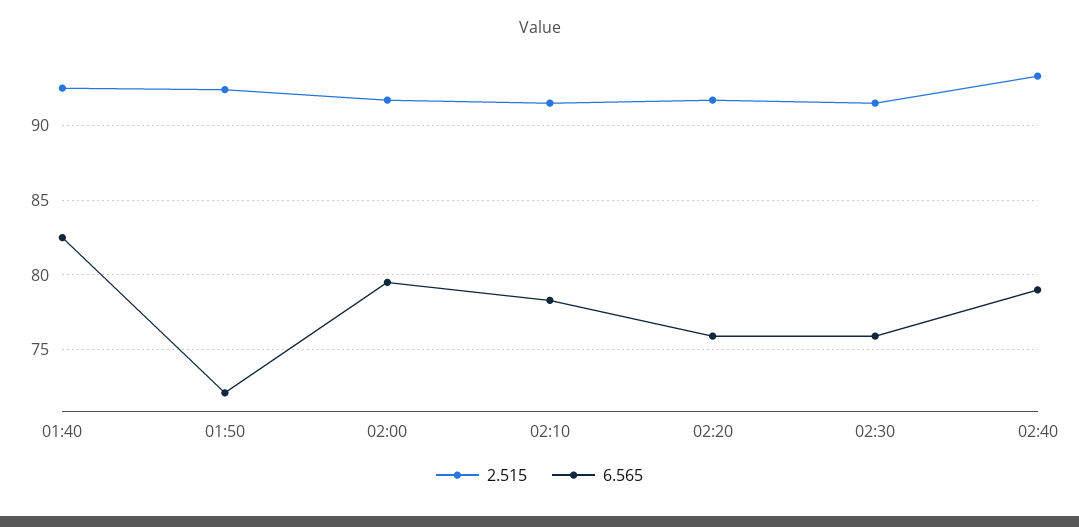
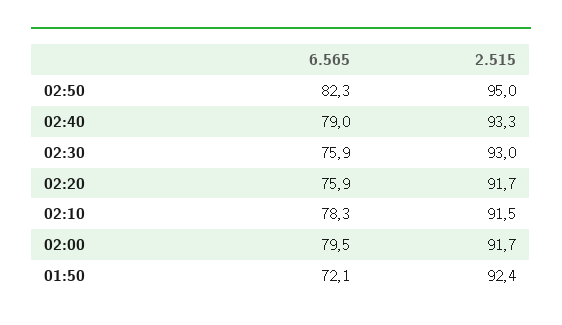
2.515, 01:40: 92.5 -> none
6.565, 01:40: 82.5 -> none
2.515, 02:30: 91.5 -> 93
6.565, 02:50: none -> 82.3
2.515, 02:50: none -> 95

